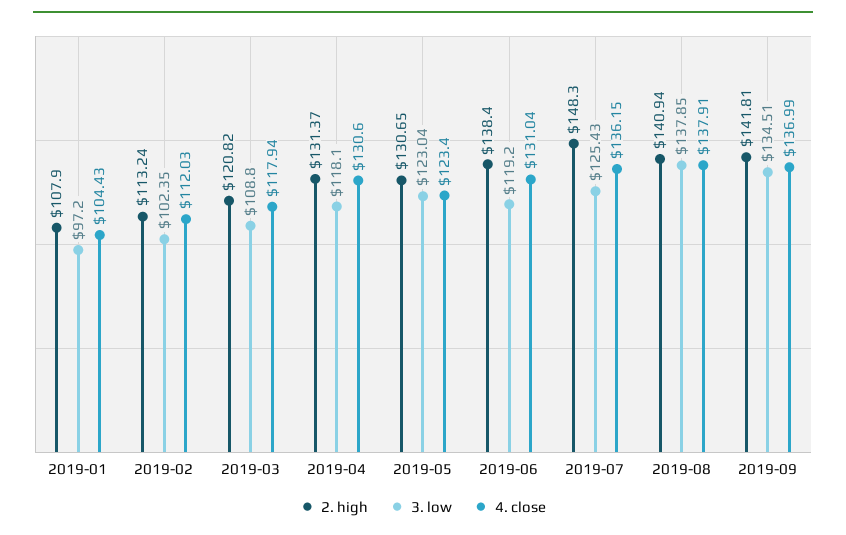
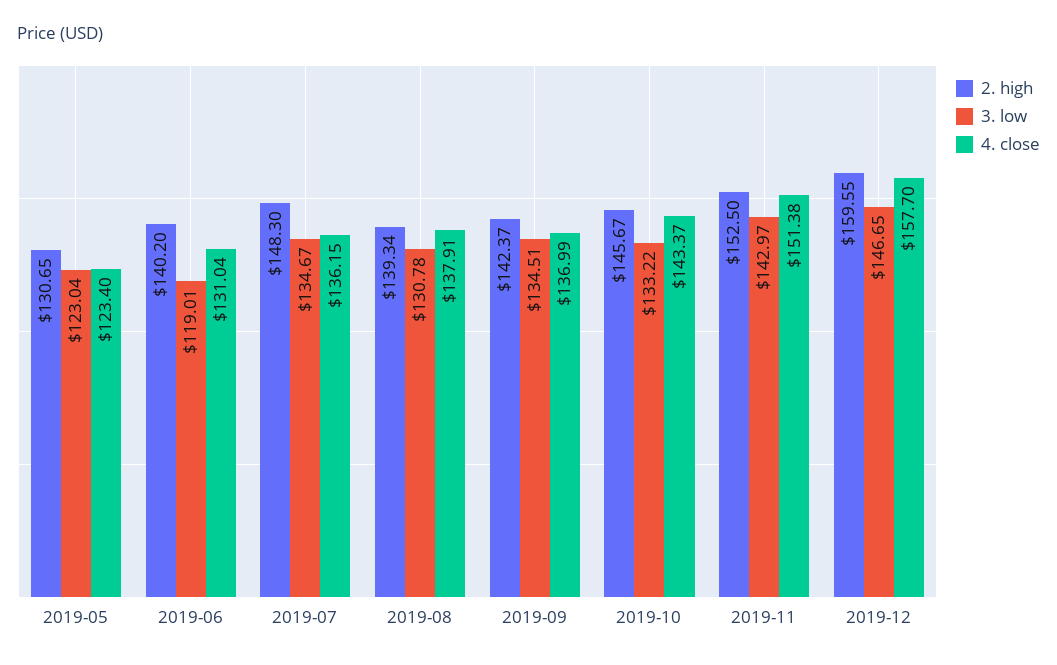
2. high, 2019-01: 107.9 -> none
3. low, 2019-01: 97.2 -> none
4. close, 2019-01: 104.43 -> none
2. high, 2019-02: 113.24 -> none
3. low, 2019-02: 102.35 -> none
4. close, 2019-02: 112.03 -> none
2. high, 2019-03: 120.82 -> none
3. low, 2019-03: 108.8 -> none
4. close, 2019-03: 117.94 -> none
2. high, 2019-04: 131.37 -> none
3. low, 2019-04: 118.1 -> none
4. close, 2019-04: 130.6 -> none
2. high, 2019-06: 138.4 -> 140.2
3. low, 2019-06: 119.2 -> 119.01
3. low, 2019-07: 125.43 -> 134.67
2. high, 2019-08: 140.94 -> 139.34
3. low, 2019-08: 137.85 -> 130.78
2. high, 2019-09: 141.81 -> 142.37
2. high, 2019-10: none -> 145.67
3. low, 2019-10: none -> 133.22
4. close, 2019-10: none -> 143.37
2. high, 2019-11: none -> 152.5
3. low, 2019-11: none -> 142.97
4. close, 2019-11: none -> 151.38
2. high, 2019-12: none -> 159.55
3. low, 2019-12: none -> 146.65
4. close, 2019-12: none -> 157.7

